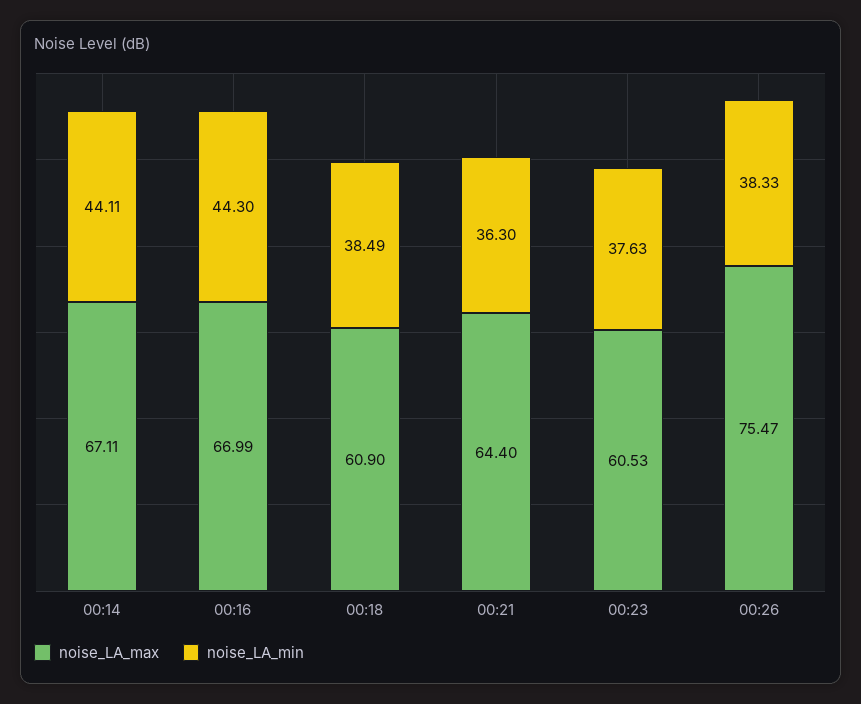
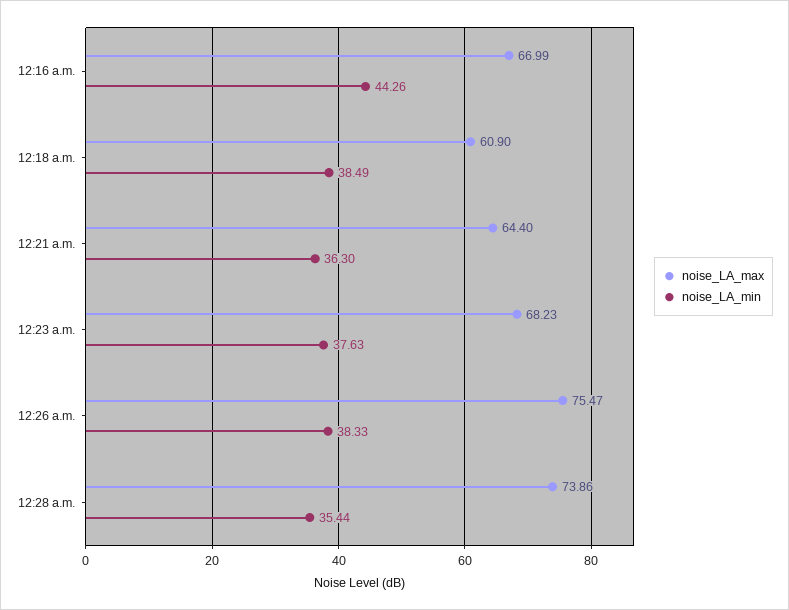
noise_LA_max, 00:14: 67.11 -> none
noise_LA_min, 00:14: 44.11 -> none
noise_LA_min, 00:16: 44.3 -> 44.26
noise_LA_max, 00:23: 60.53 -> 68.23
noise_LA_max, 12:28 a.m.: none -> 73.86
noise_LA_min, 12:28 a.m.: none -> 35.44

